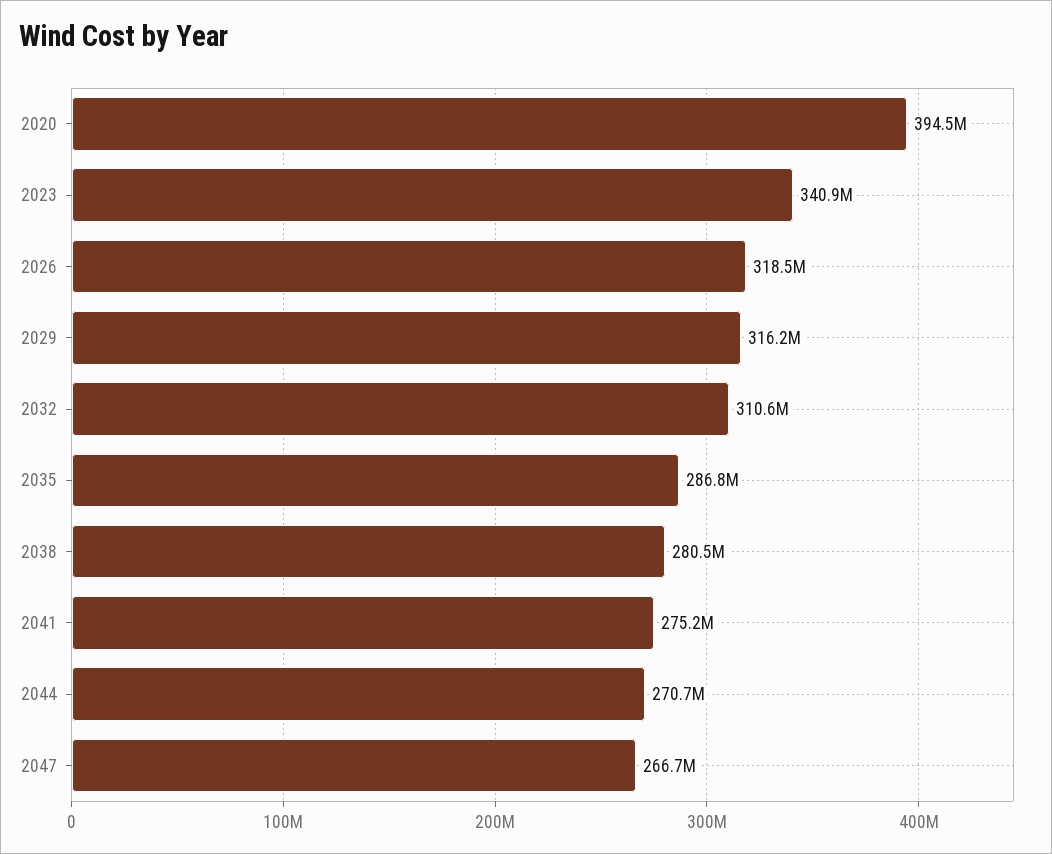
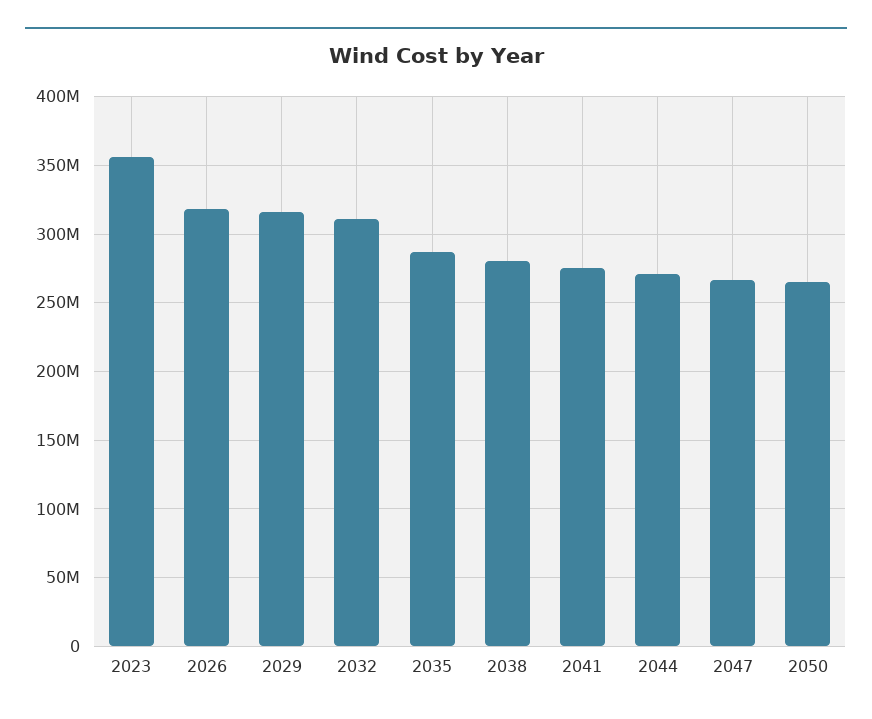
2020: 394500000 -> none
2023: 340900000 -> 355000000
2050: none -> 265000000

